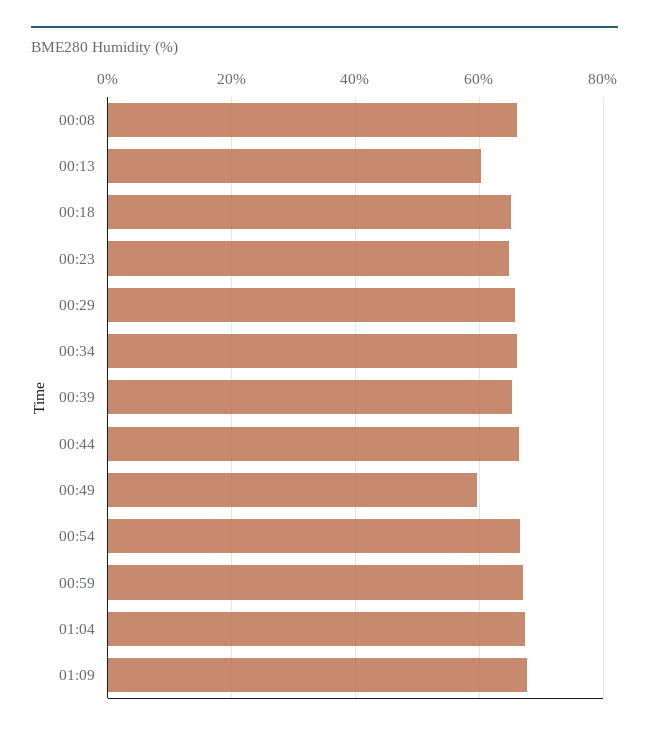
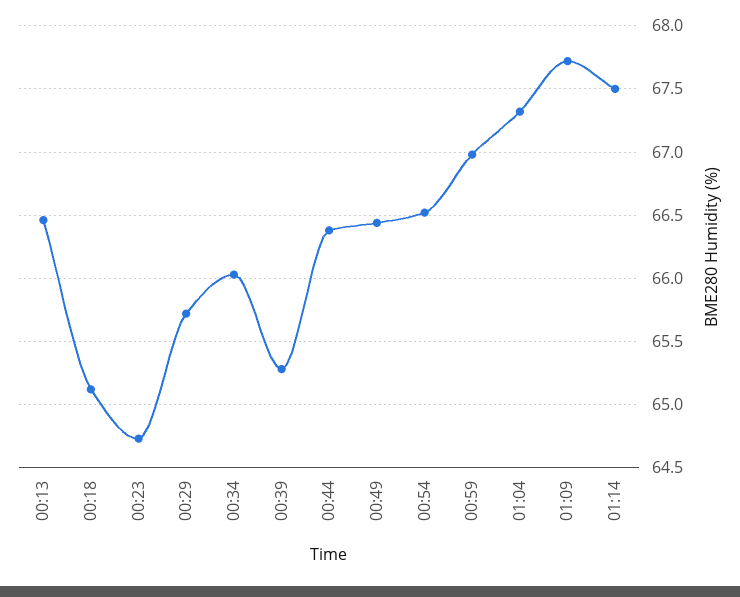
00:08: 66 -> none
00:13: 60 -> 66.45
00:49: 60 -> 66.45
01:14: none -> 67.5

